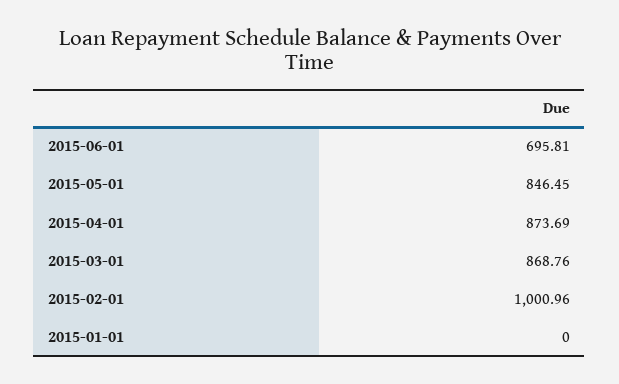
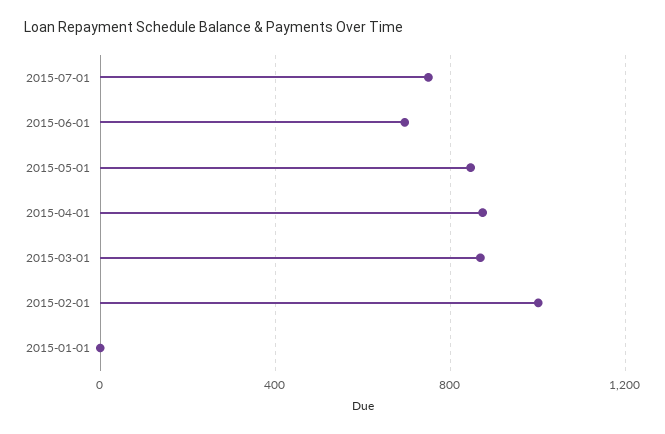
2015-07-01: none -> 750

